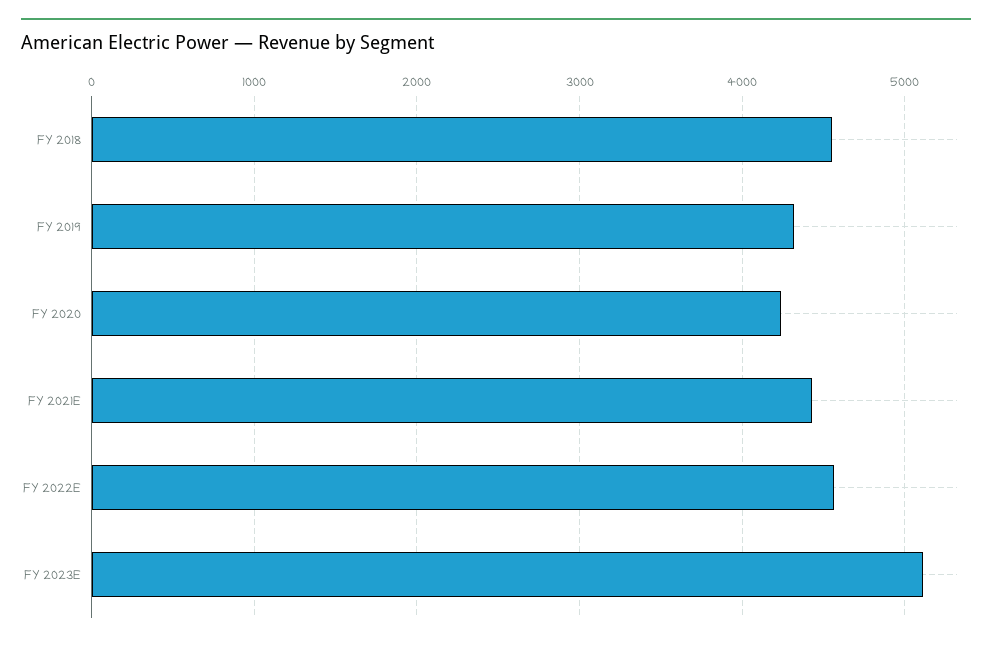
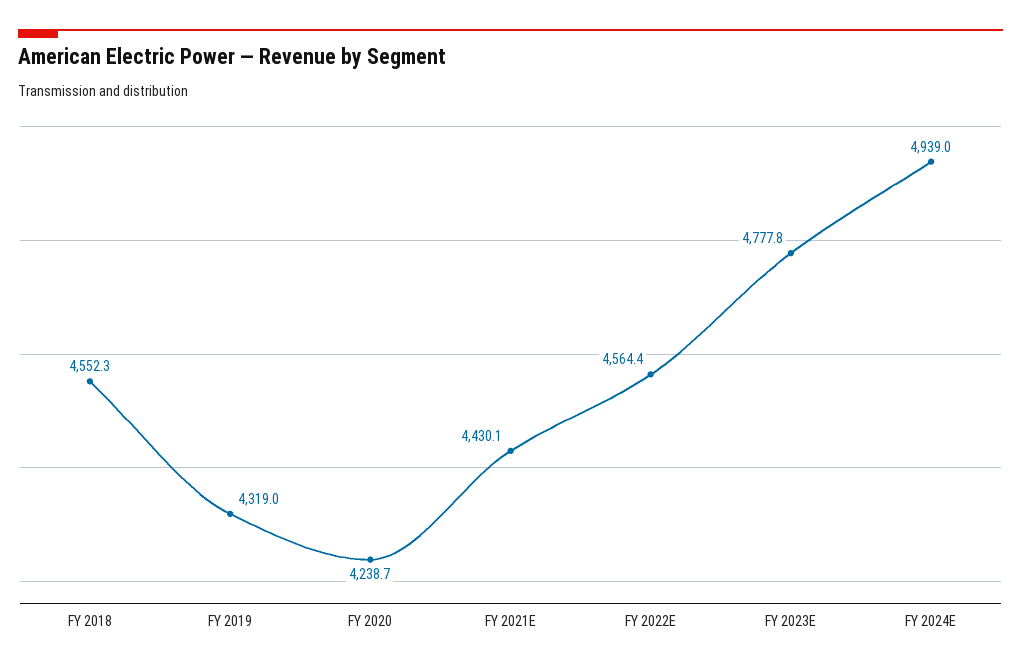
FY 2023E: 5100 -> 4777.8
FY 2024E: none -> 4939

